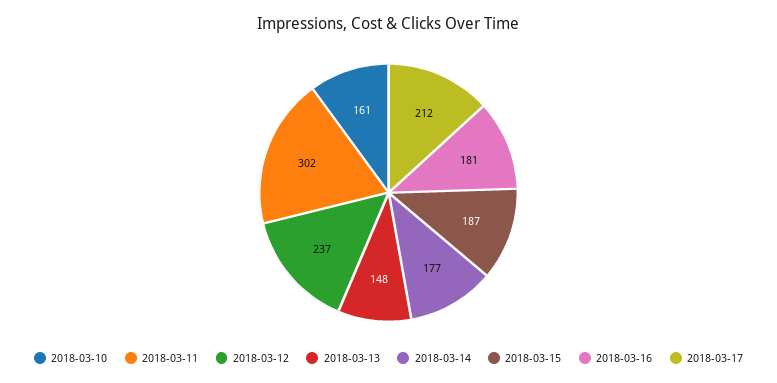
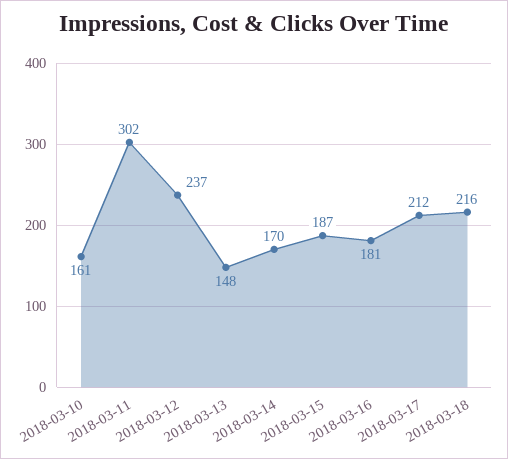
2018-03-14: 177 -> 170
2018-03-18: none -> 216

